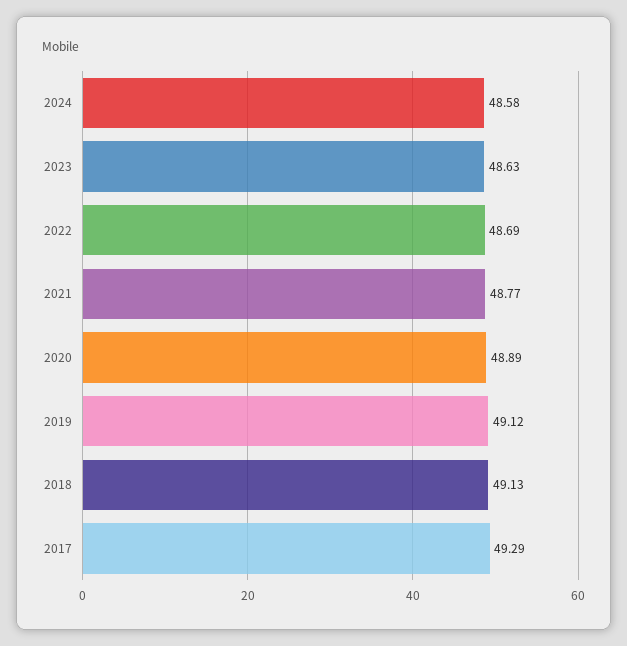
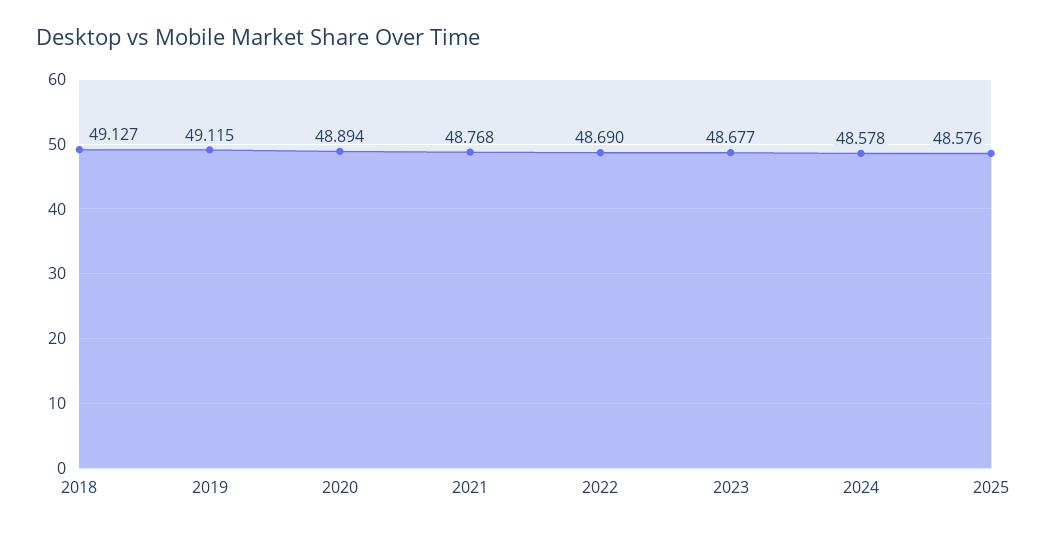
2023: 48.63 -> 48.677
2017: 49.29 -> none
2025: none -> 48.576

